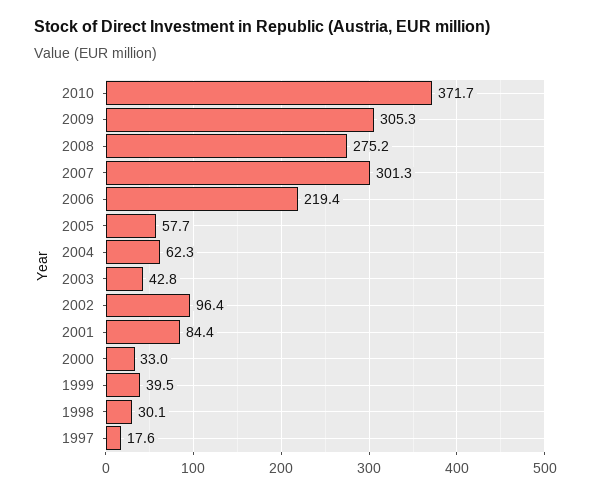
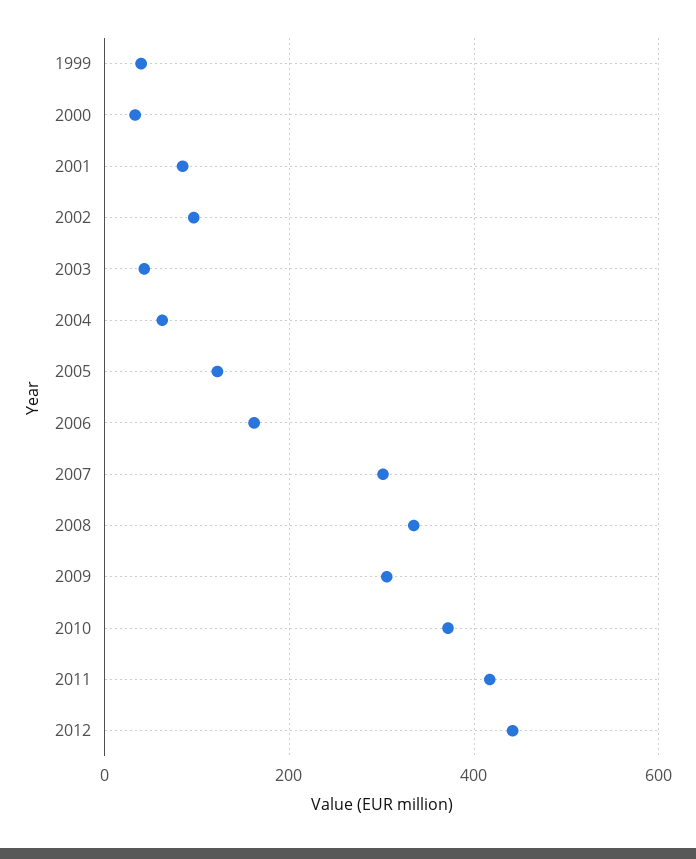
2008: 275.2 -> 340
2006: 219.4 -> 160
2005: 57.7 -> 120
1998: 30.1 -> none
1997: 17.6 -> none
2011: none -> 420
2012: none -> 440

